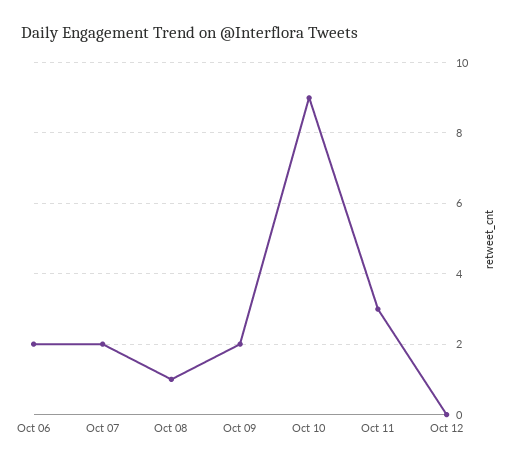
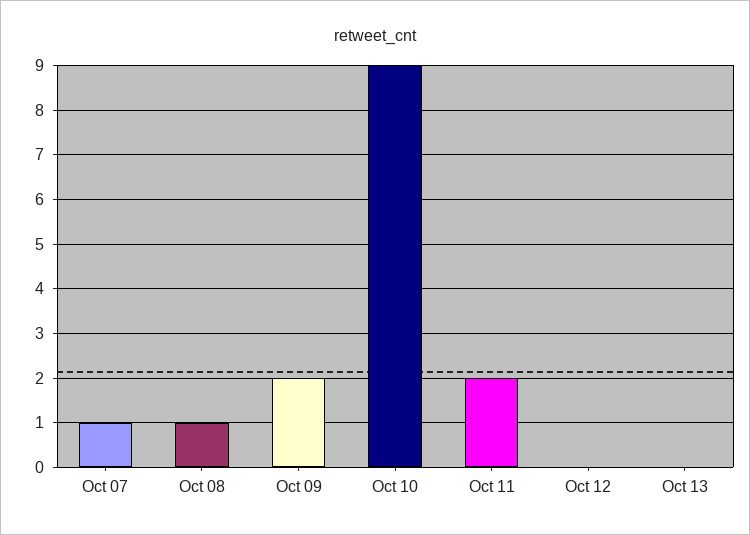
Oct 06: 2 -> none
Oct 07: 2 -> 1
Oct 11: 3 -> 2
Oct 13: none -> 0

